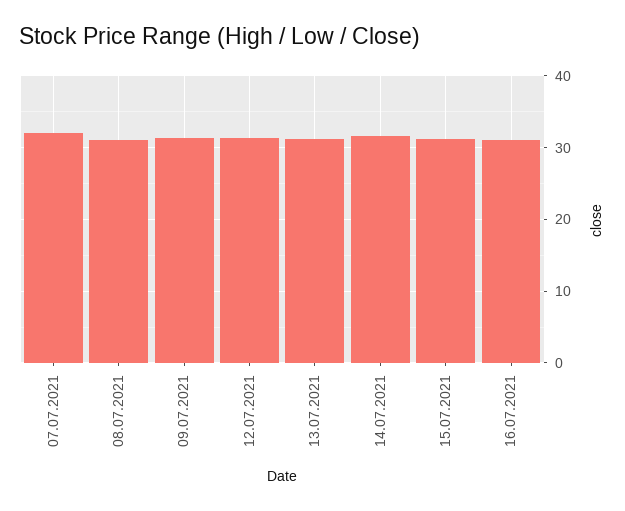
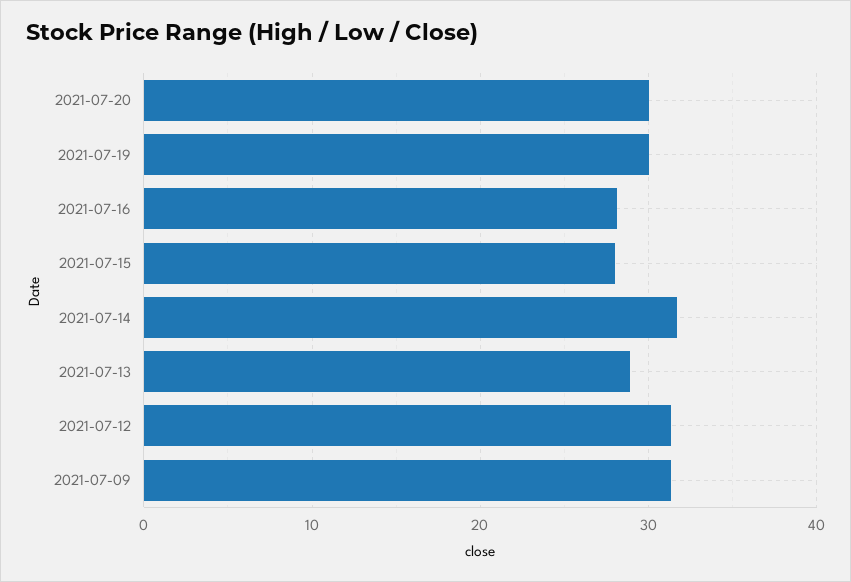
07.07.2021: 32 -> none
08.07.2021: 31 -> none
13.07.2021: 31 -> 29
15.07.2021: 31 -> 28
16.07.2021: 31 -> 28
2021-07-20: none -> 30
2021-07-19: none -> 30

